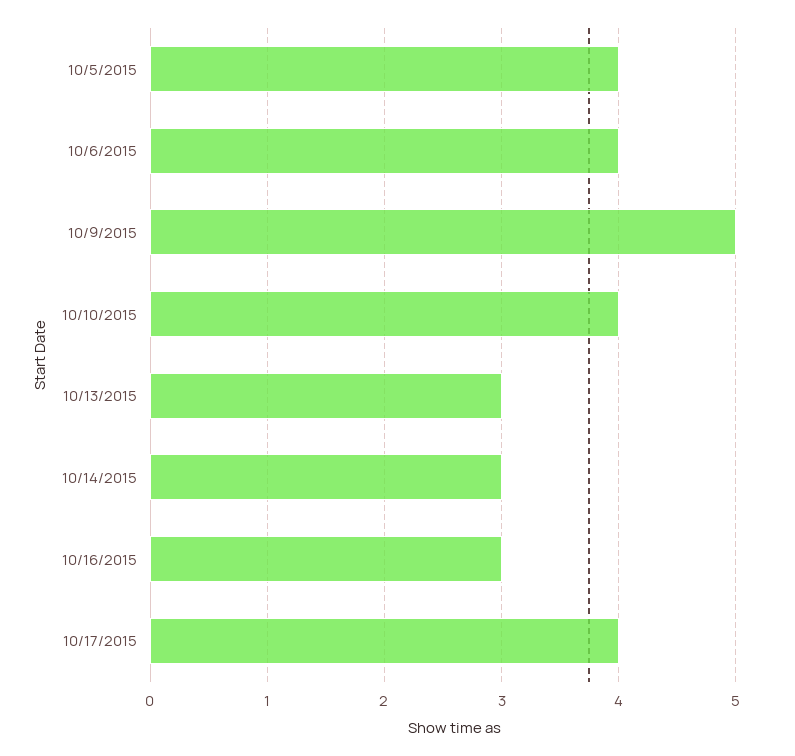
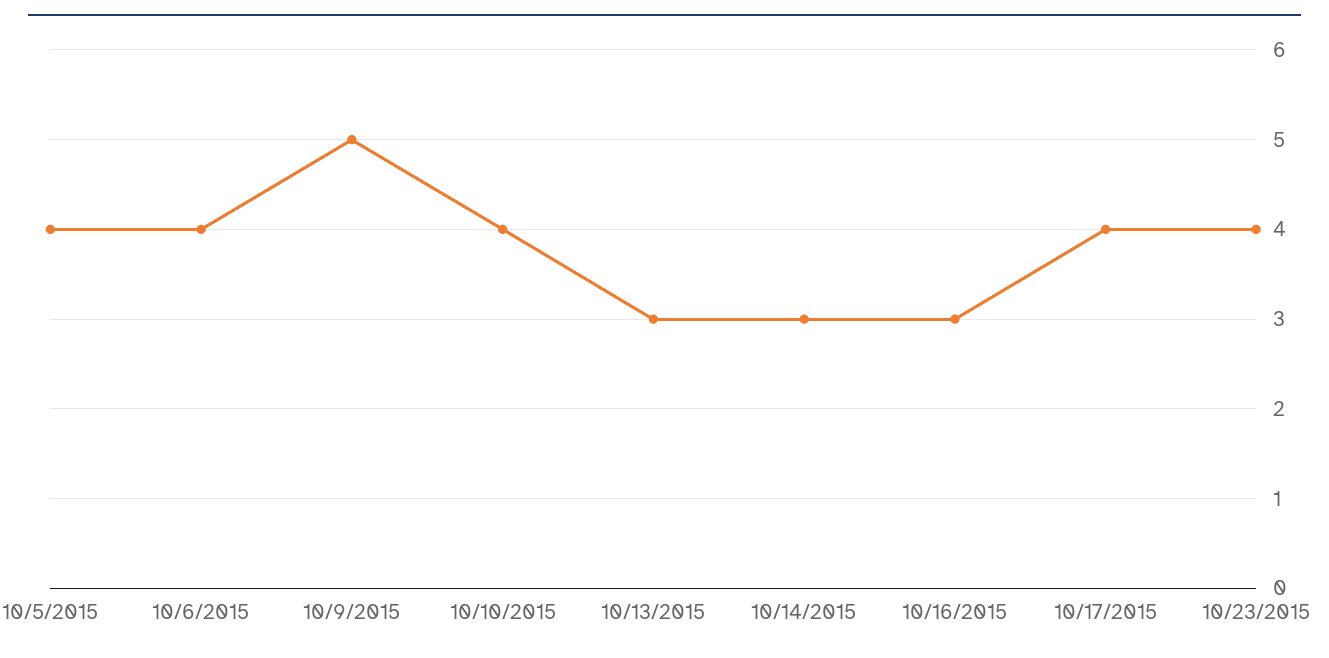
10/23/2015: none -> 4

